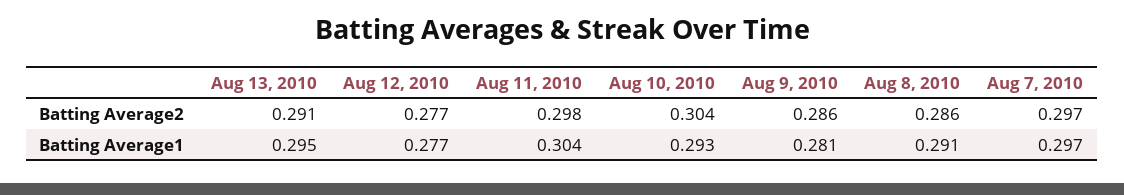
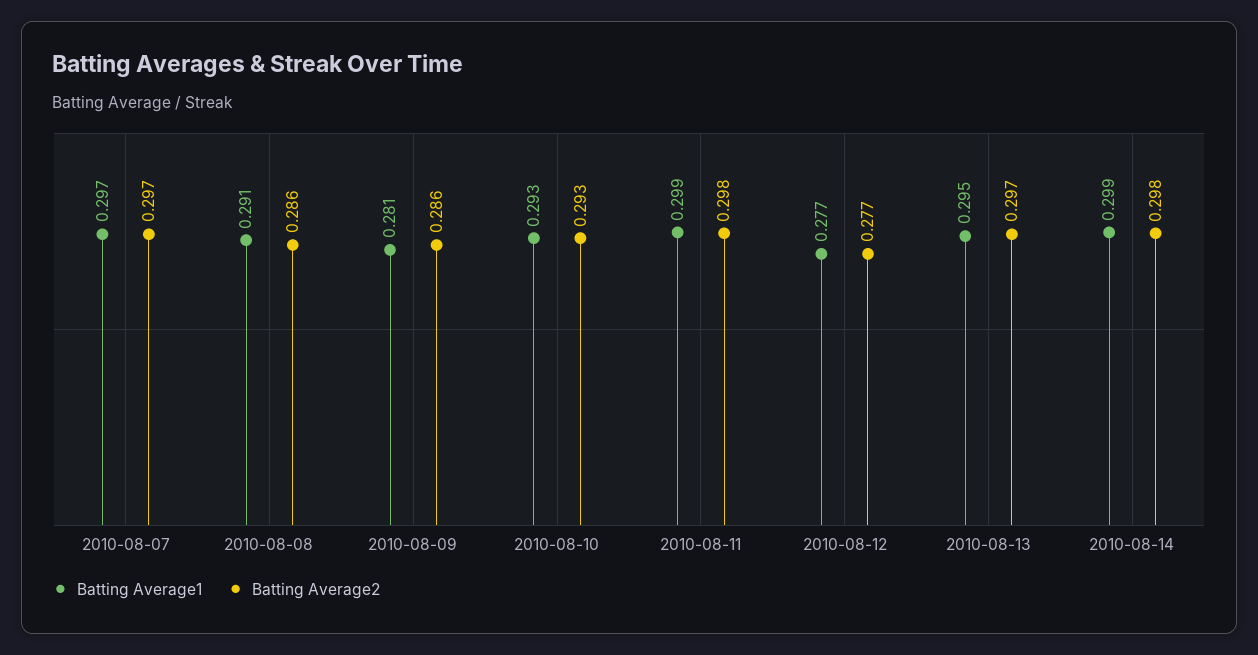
Batting Average2, Aug 13, 2010: 0.291 -> 0.297
Batting Average2, Aug 10, 2010: 0.304 -> 0.293
Batting Average1, Aug 11, 2010: 0.304 -> 0.299
Batting Average1, 2010-08-14: none -> 0.299
Batting Average2, 2010-08-14: none -> 0.298

